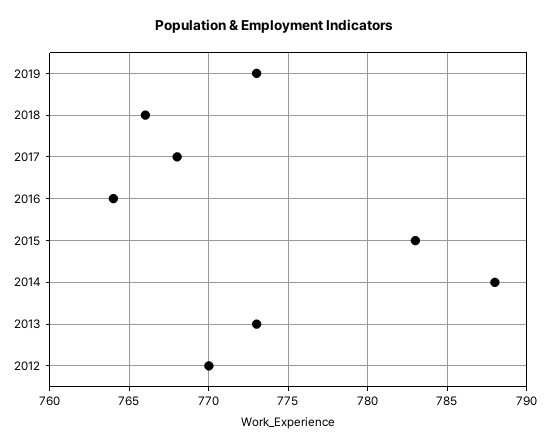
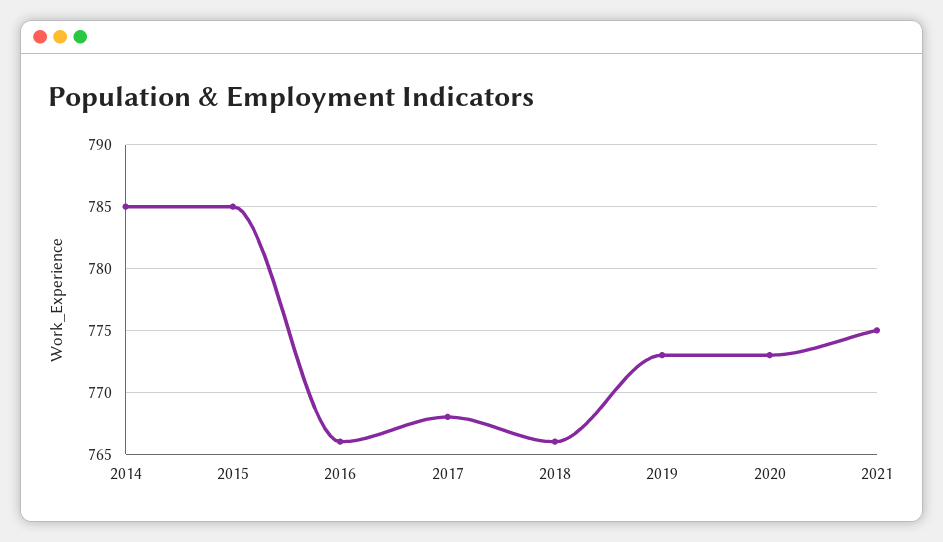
2016: 764 -> 766
2015: 783 -> 785
2014: 788 -> 785
2013: 773 -> none
2012: 770 -> none
2020: none -> 773
2021: none -> 775

